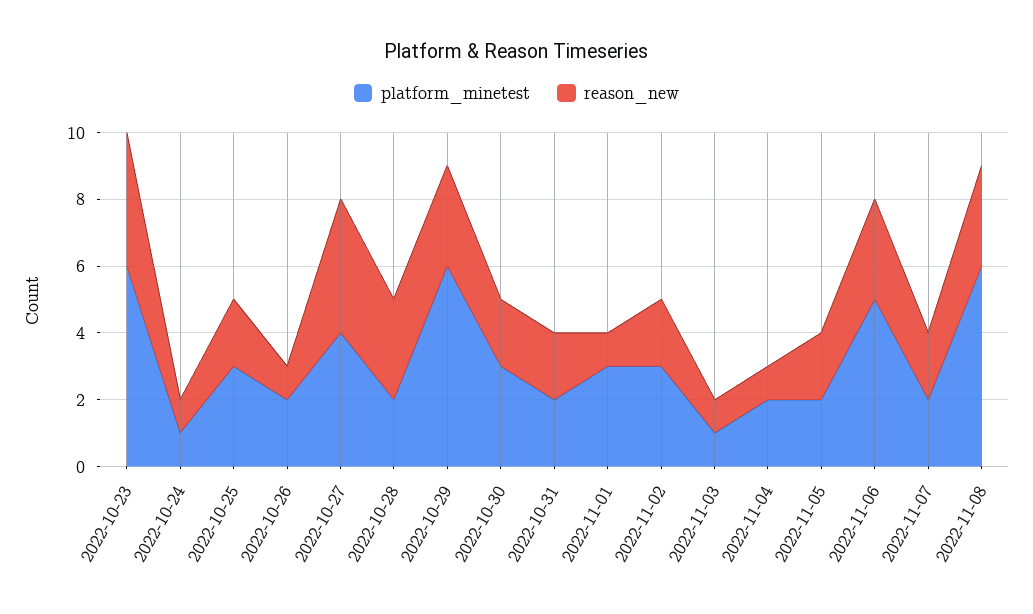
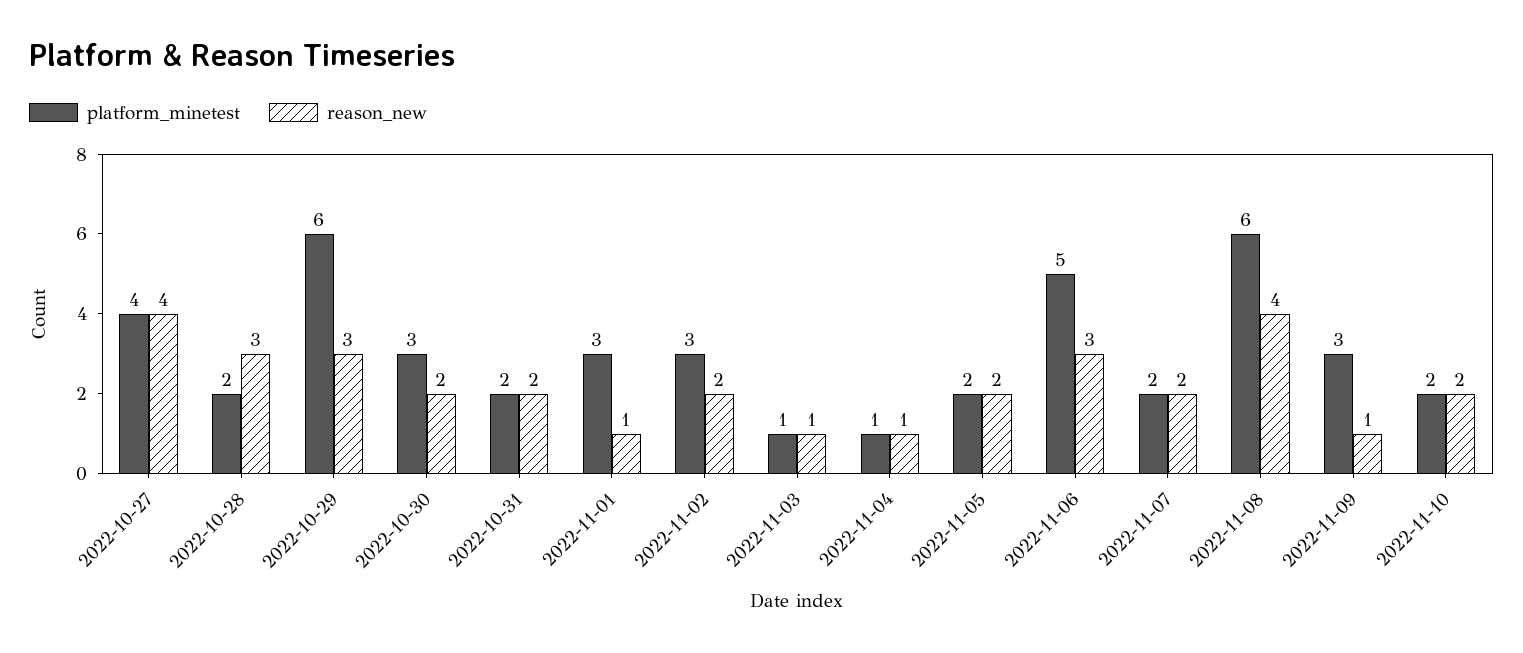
platform_minetest, 2022-10-23: 6 -> none
reason_new, 2022-10-23: 4 -> none
platform_minetest, 2022-10-24: 1 -> none
reason_new, 2022-10-24: 1 -> none
platform_minetest, 2022-10-25: 3 -> none
reason_new, 2022-10-25: 2 -> none
platform_minetest, 2022-10-26: 2 -> none
reason_new, 2022-10-26: 1 -> none
platform_minetest, 2022-11-04: 2 -> 1
reason_new, 2022-11-08: 3 -> 4
platform_minetest, 2022-11-09: none -> 3
reason_new, 2022-11-09: none -> 1
platform_minetest, 2022-11-10: none -> 2
reason_new, 2022-11-10: none -> 2

